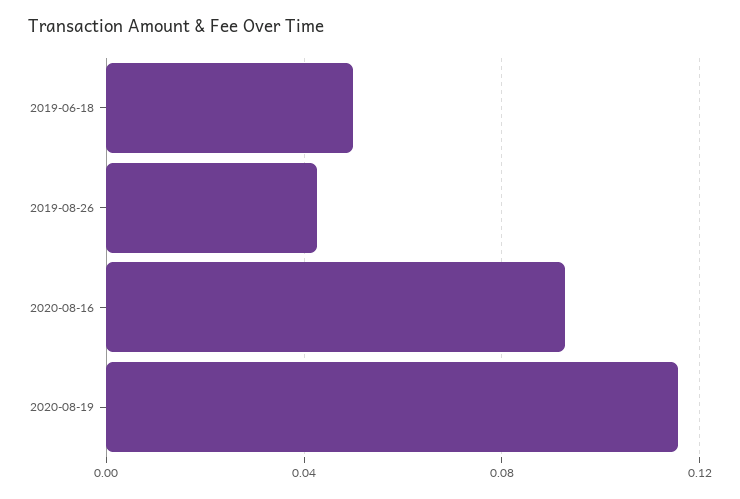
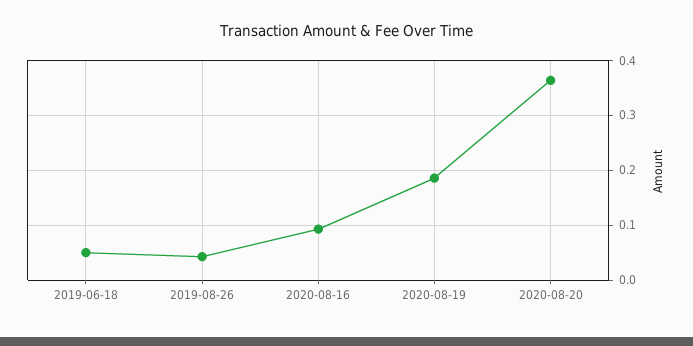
2020-08-19: 0.115 -> 0.18
2020-08-20: none -> 0.36

